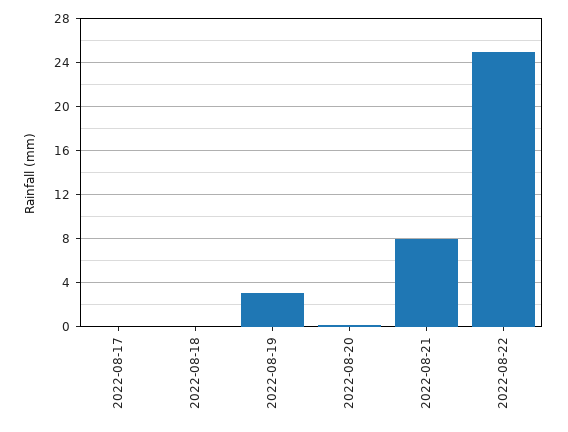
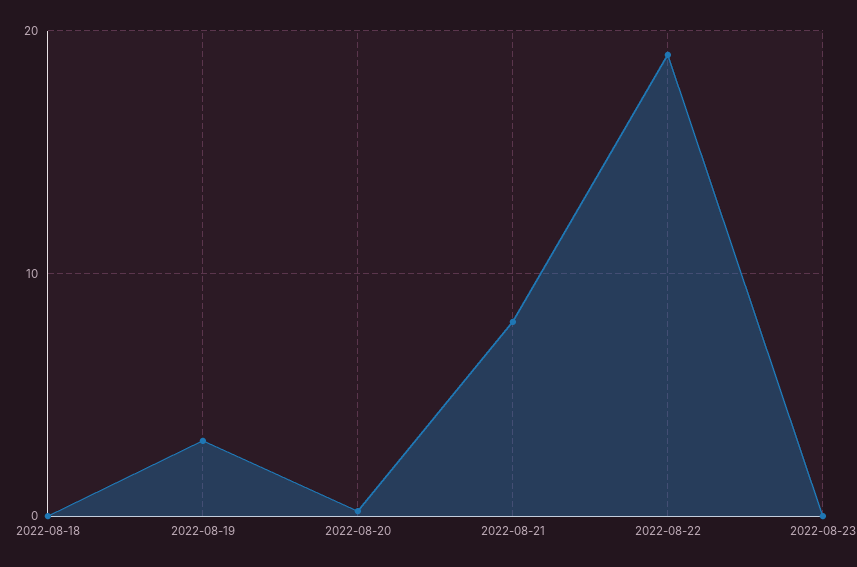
2022-08-17: 0 -> none
2022-08-22: 25 -> 19
2022-08-23: none -> 0

